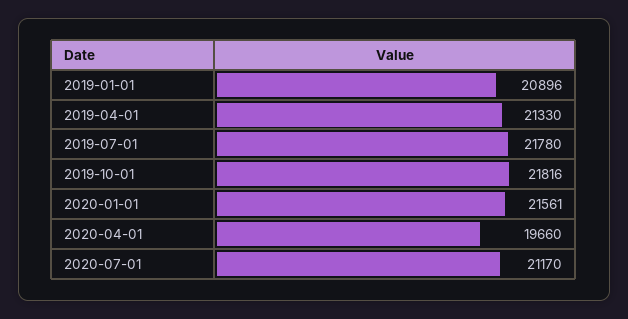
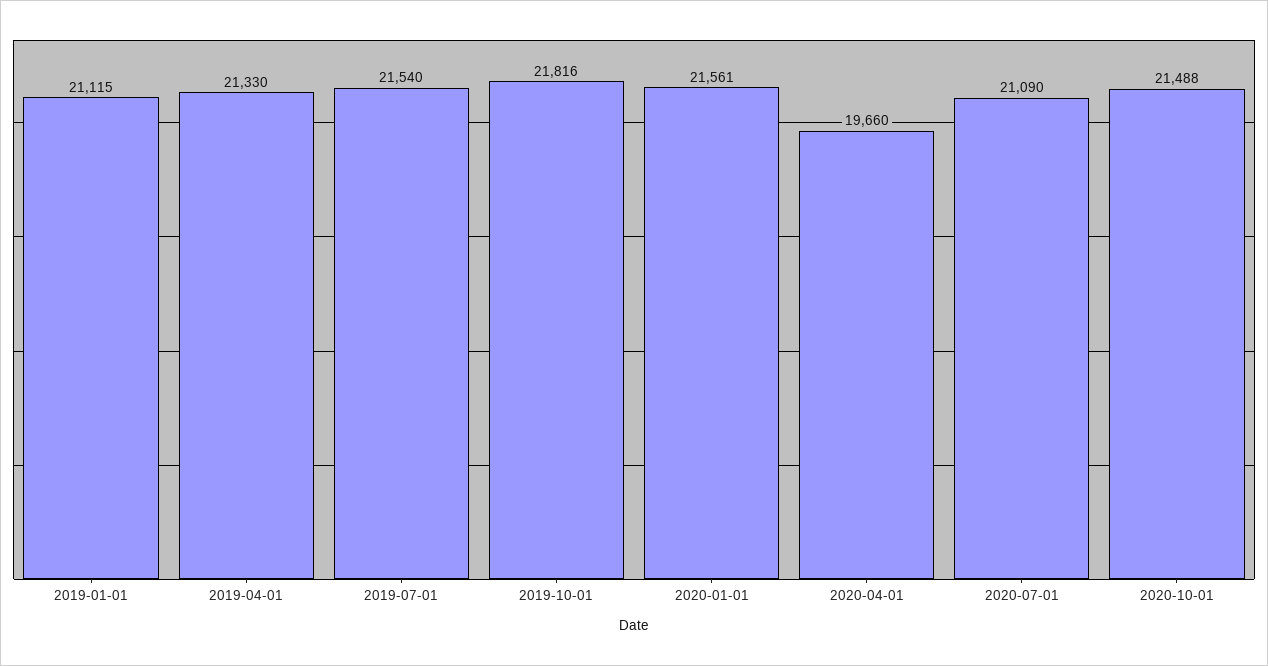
2019-01-01: 20896 -> 21115
2019-07-01: 21780 -> 21540
2020-07-01: 21170 -> 21090
2020-10-01: none -> 21488

